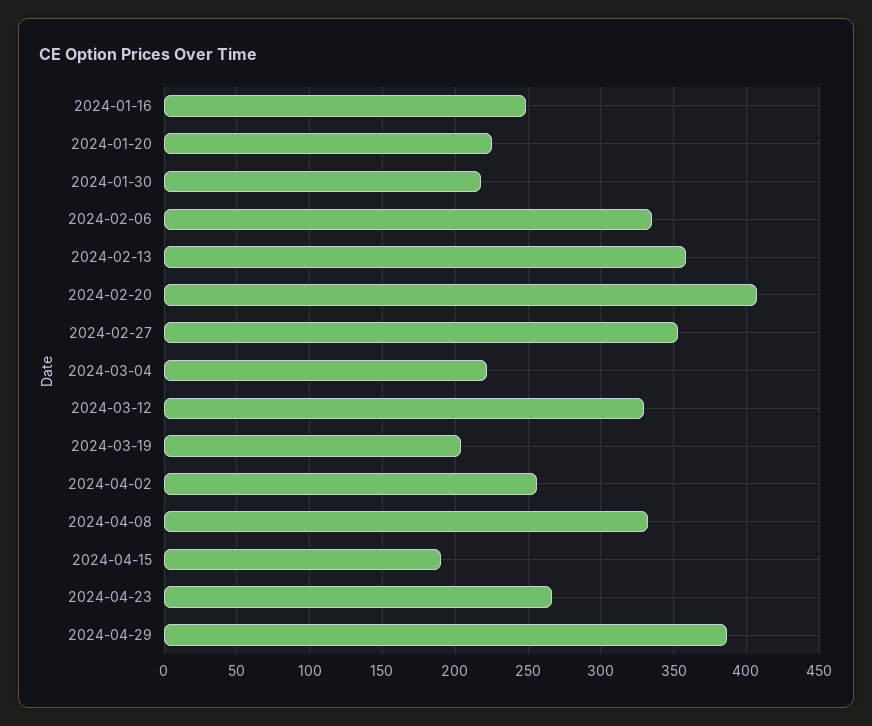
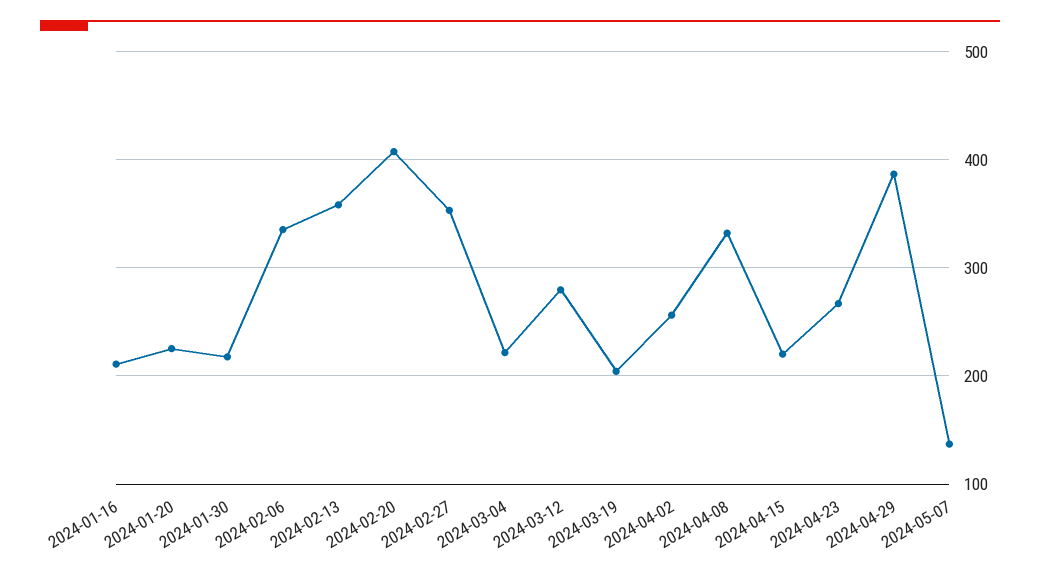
2024-01-16: 250 -> 210
2024-03-12: 330 -> 280
2024-04-15: 190 -> 220
2024-05-07: none -> 140

